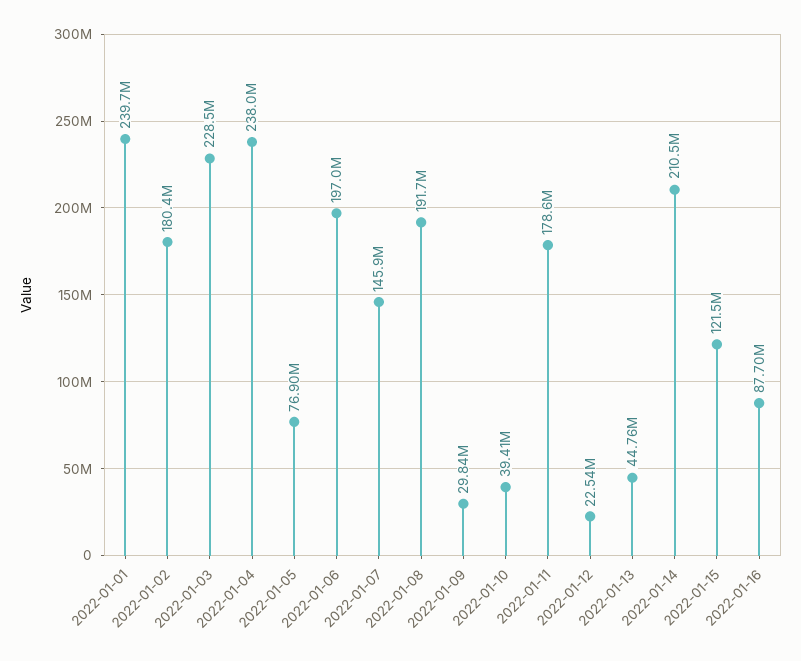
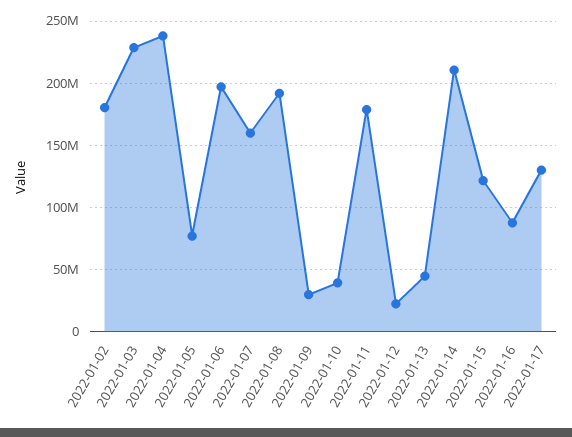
2022-01-01: 239700000 -> none
2022-01-07: 145900000 -> 160000000
2022-01-17: none -> 130000000

